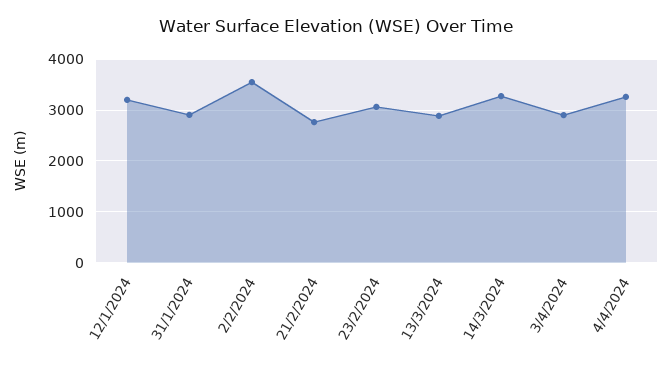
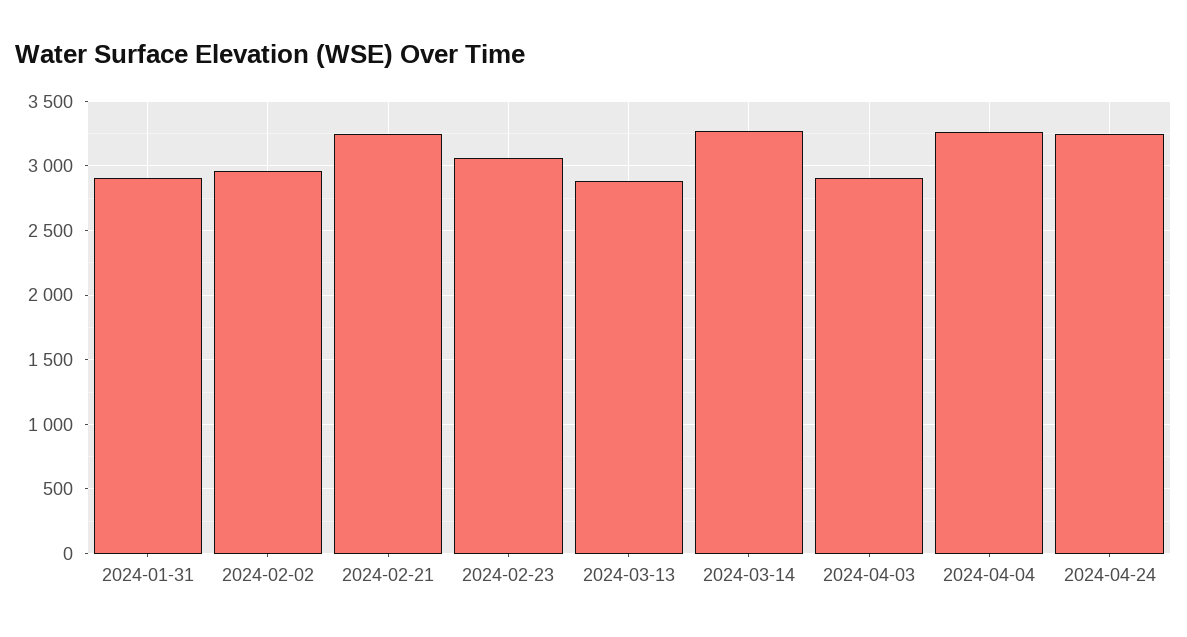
12/1/2024: 3200 -> none
2/2/2024: 3600 -> 2950
21/2/2024: 2800 -> 3250
2024-04-24: none -> 3250

